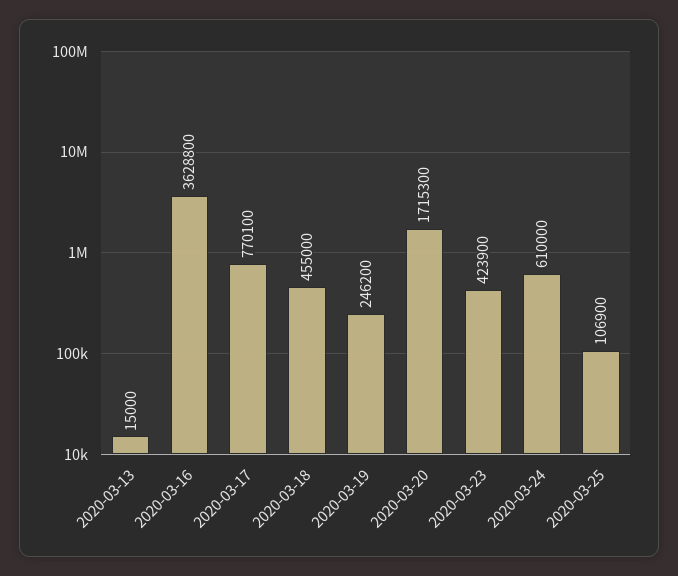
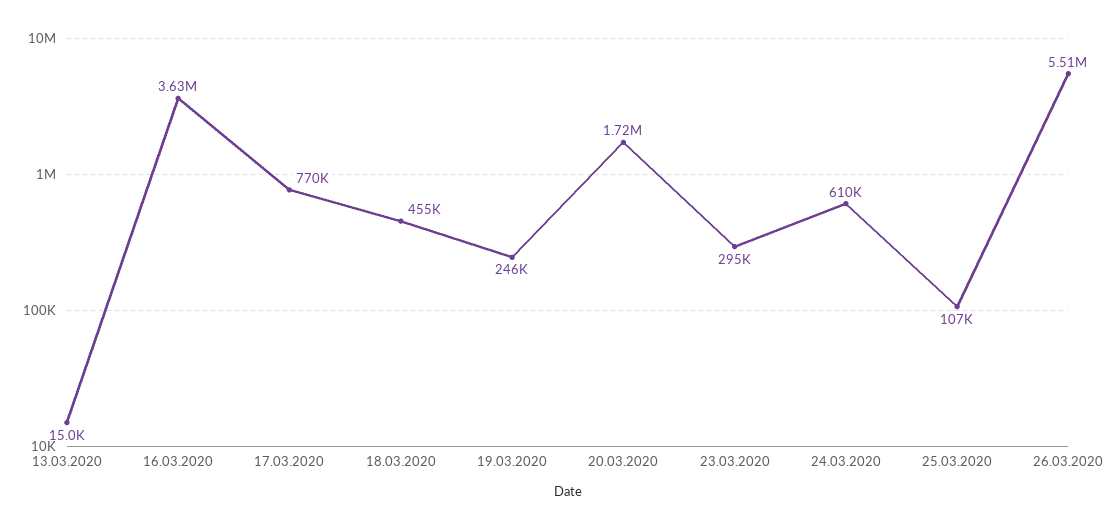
2020-03-23: 423900 -> 295000
26.03.2020: none -> 5510000

